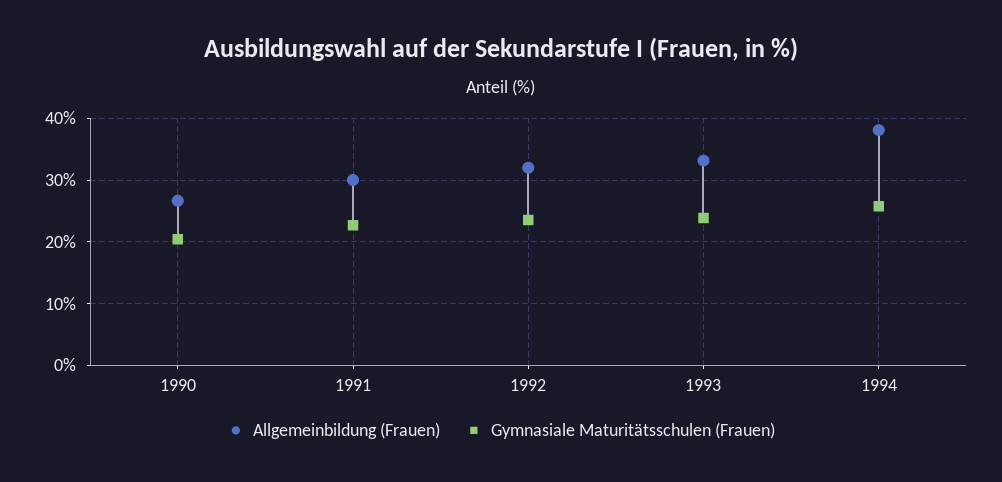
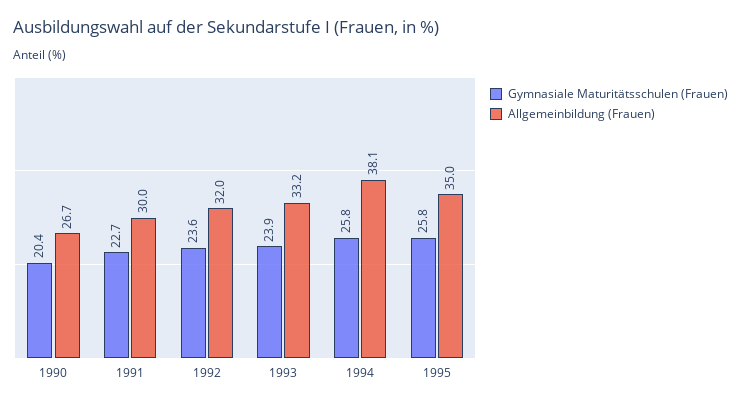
Gymnasiale Maturitätsschulen (Frauen), 1995: none -> 25.8
Allgemeinbildung (Frauen), 1995: none -> 35

